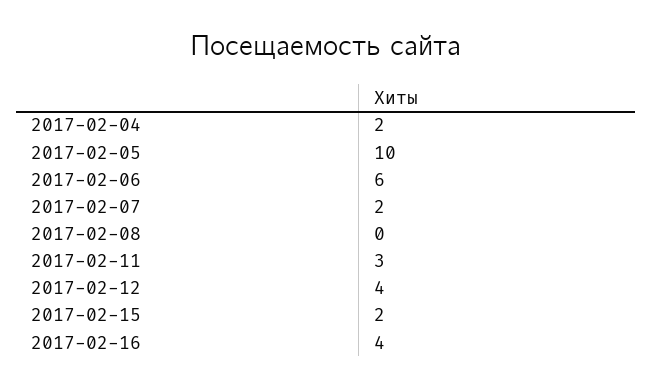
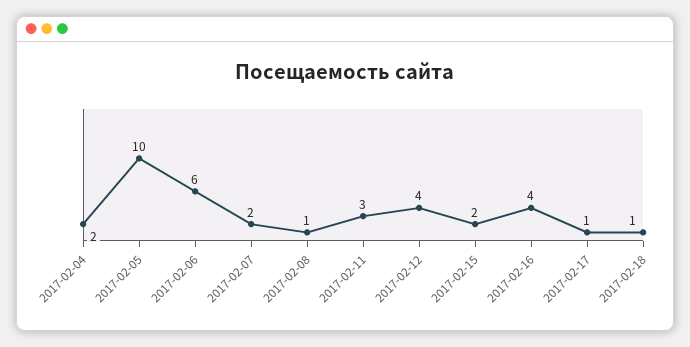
2017-02-08: 0 -> 1
2017-02-17: none -> 1
2017-02-18: none -> 1

